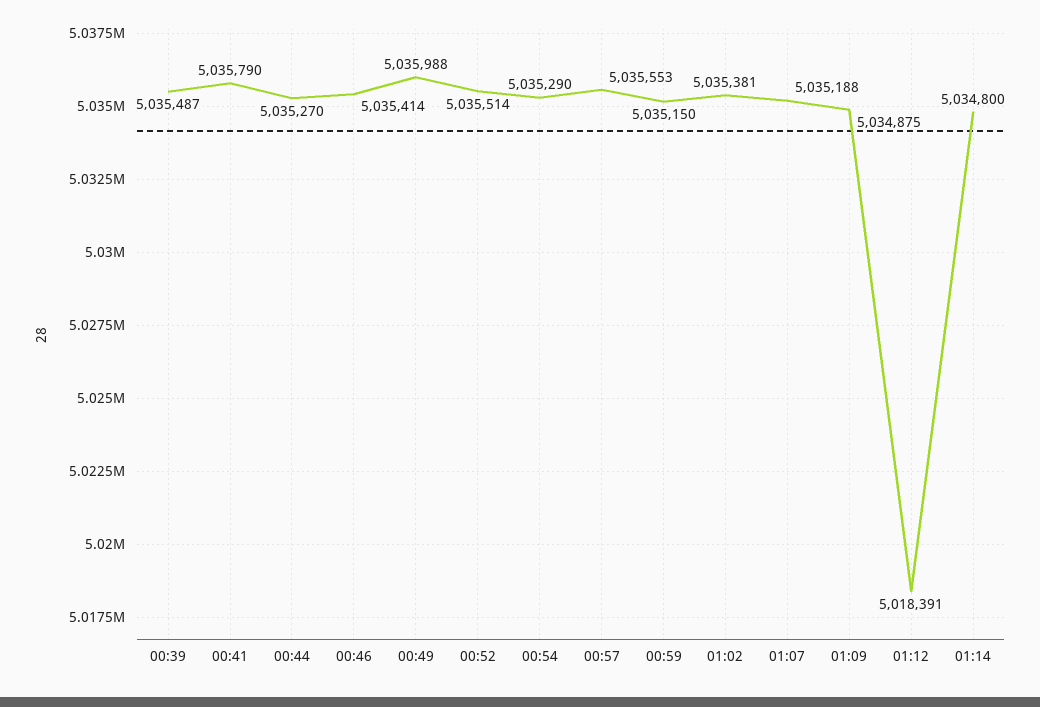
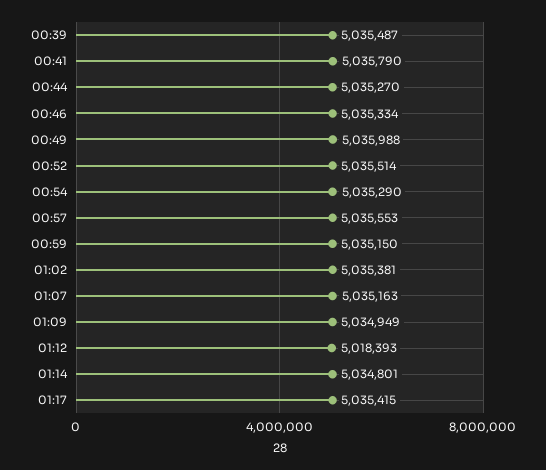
00:46: 5035414 -> 5035334
01:07: 5035188 -> 5035163
01:09: 5034875 -> 5034949
01:12: 5018391 -> 5018393
01:14: 5034800 -> 5034801
01:17: none -> 5035415

